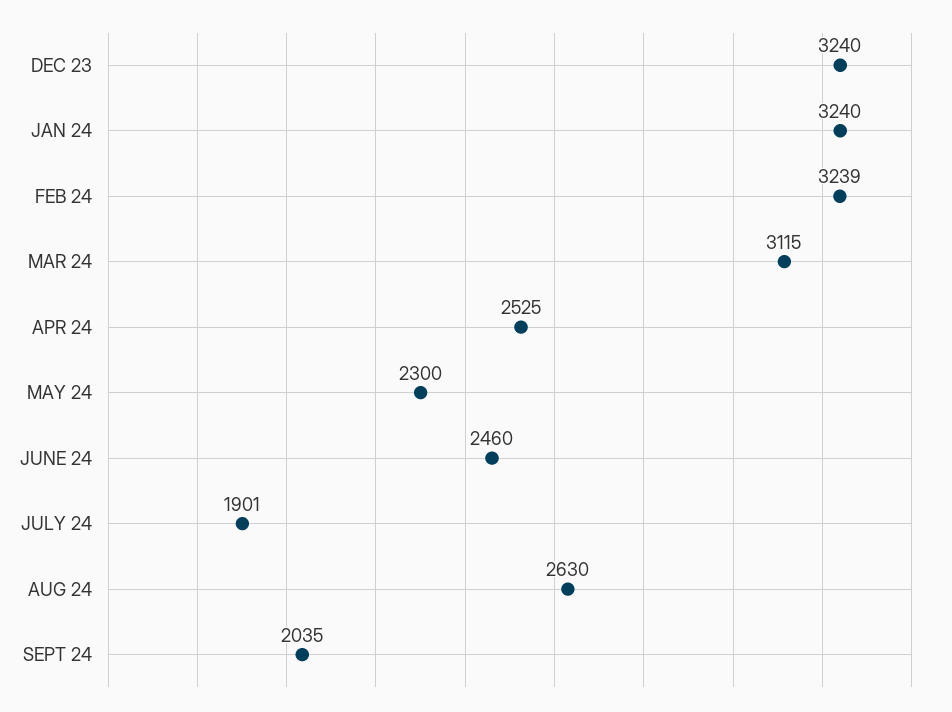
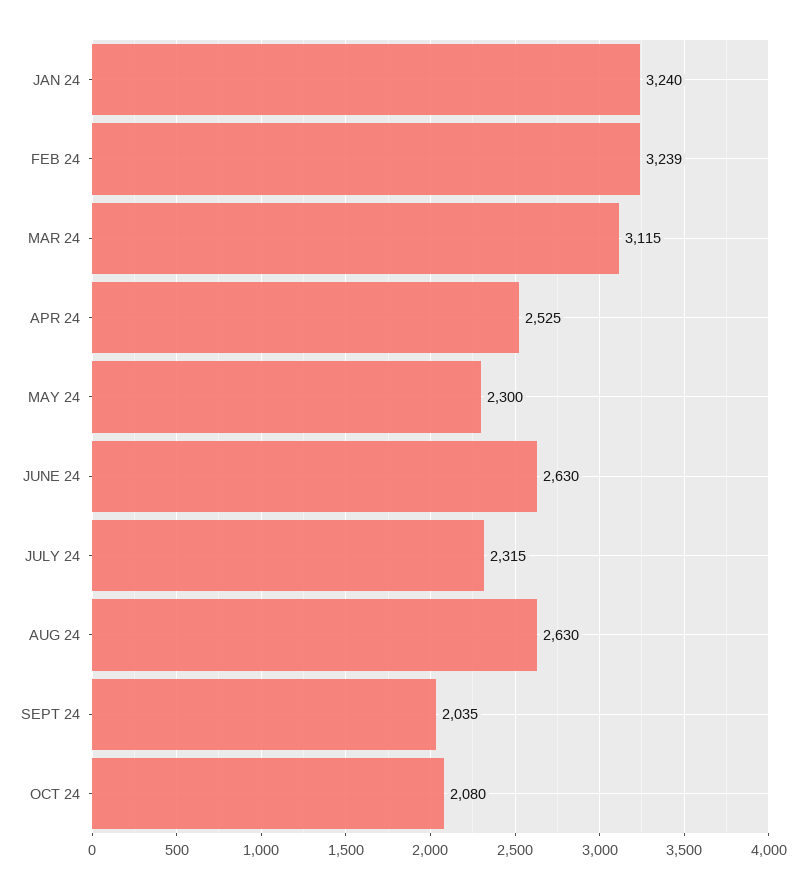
DEC 23: 3240 -> none
JUNE 24: 2460 -> 2630
JULY 24: 1901 -> 2315
OCT 24: none -> 2080

